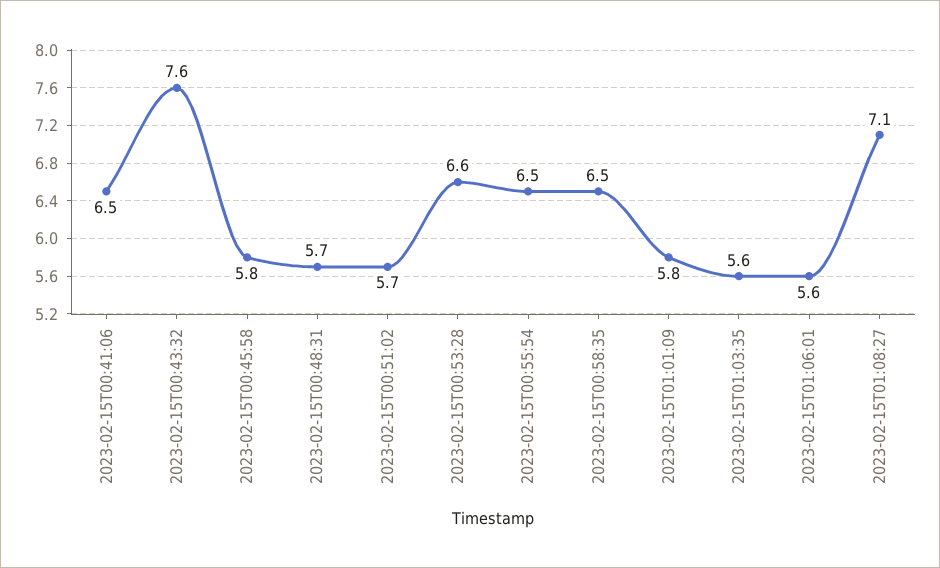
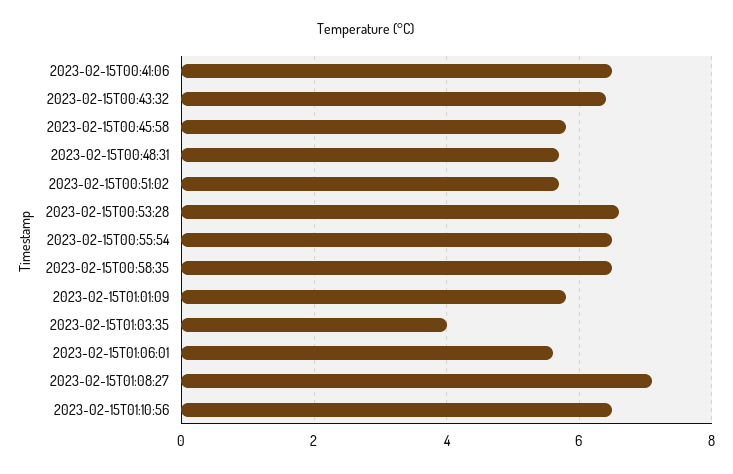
2023-02-15T00:43:32: 7.6 -> 6.5
2023-02-15T01:03:35: 5.6 -> 4
2023-02-15T01:10:56: none -> 6.5

